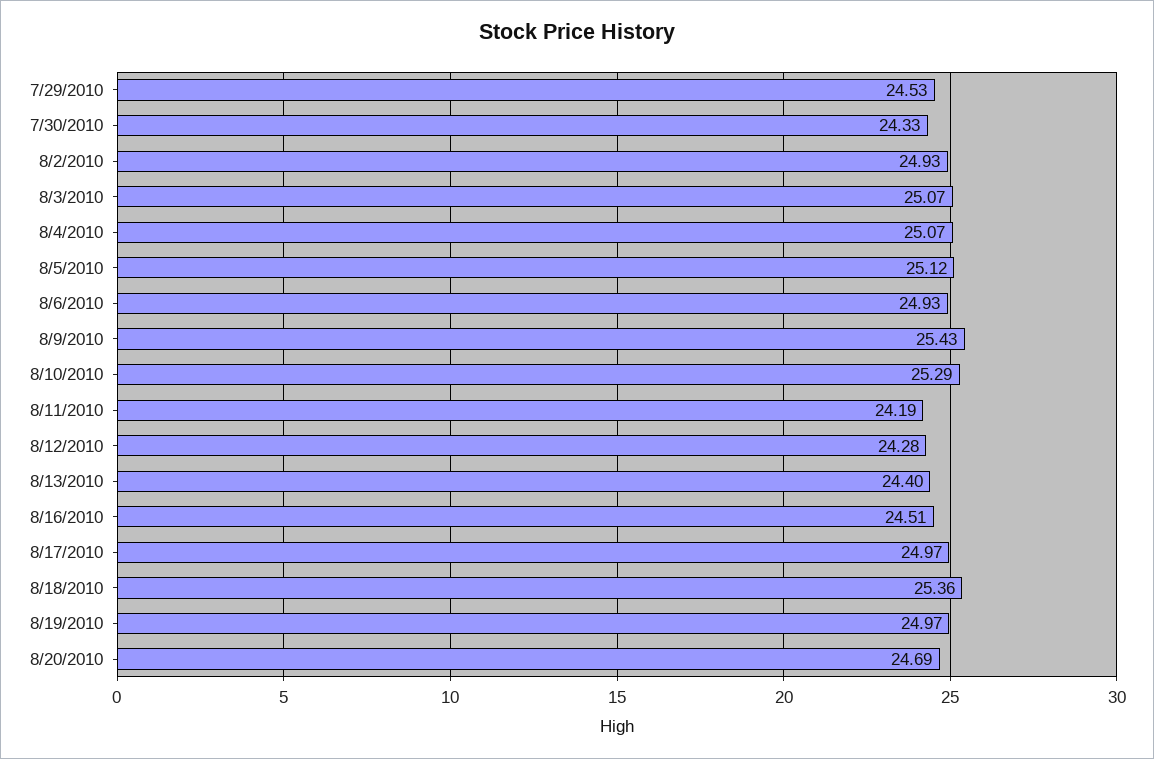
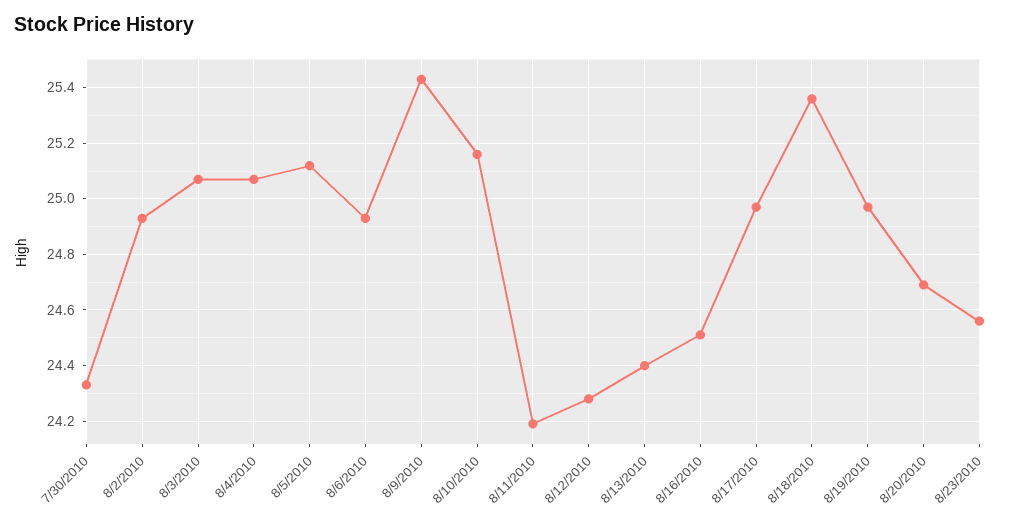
7/29/2010: 24.53 -> none
8/10/2010: 25.29 -> 25.15
8/23/2010: none -> 24.55

